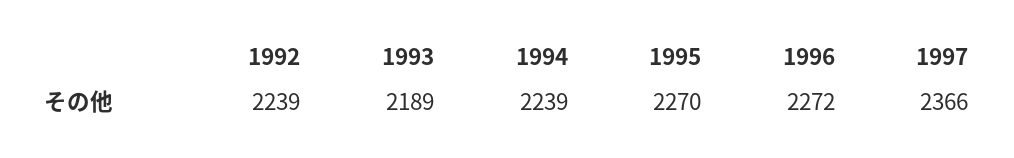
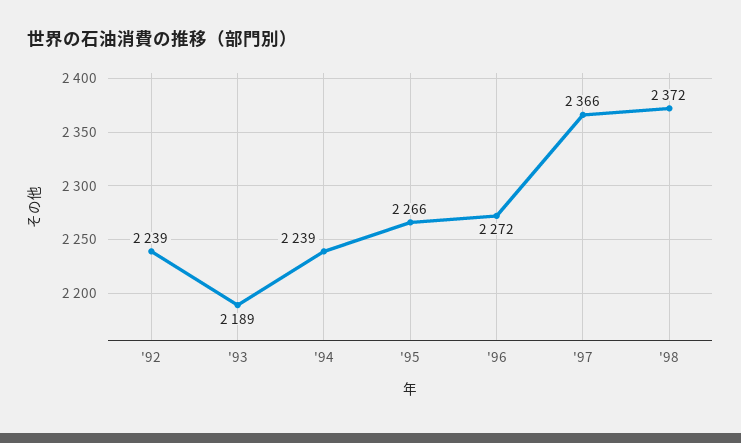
1995: 2270 -> 2266
'98: none -> 2372

